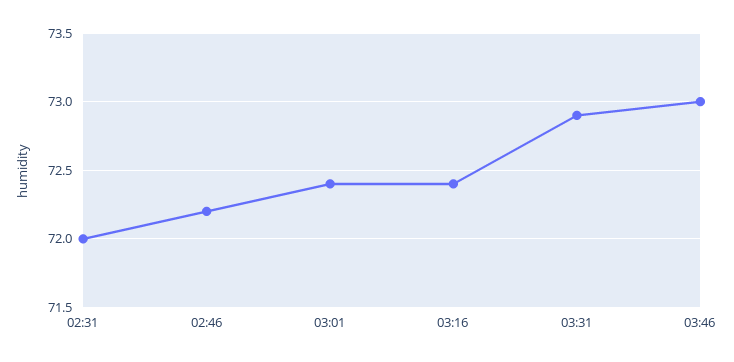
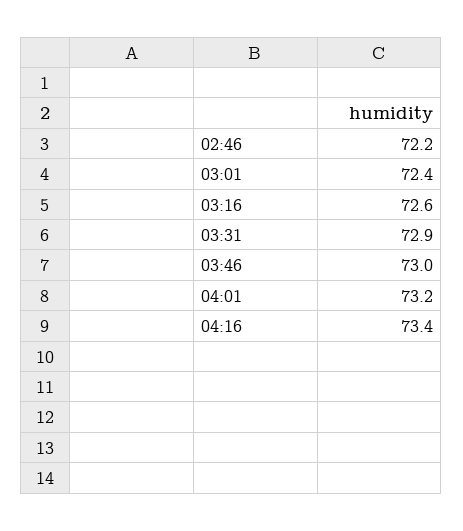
02:31: 72 -> none
03:16: 72.4 -> 72.6
04:01: none -> 73.2
04:16: none -> 73.4

